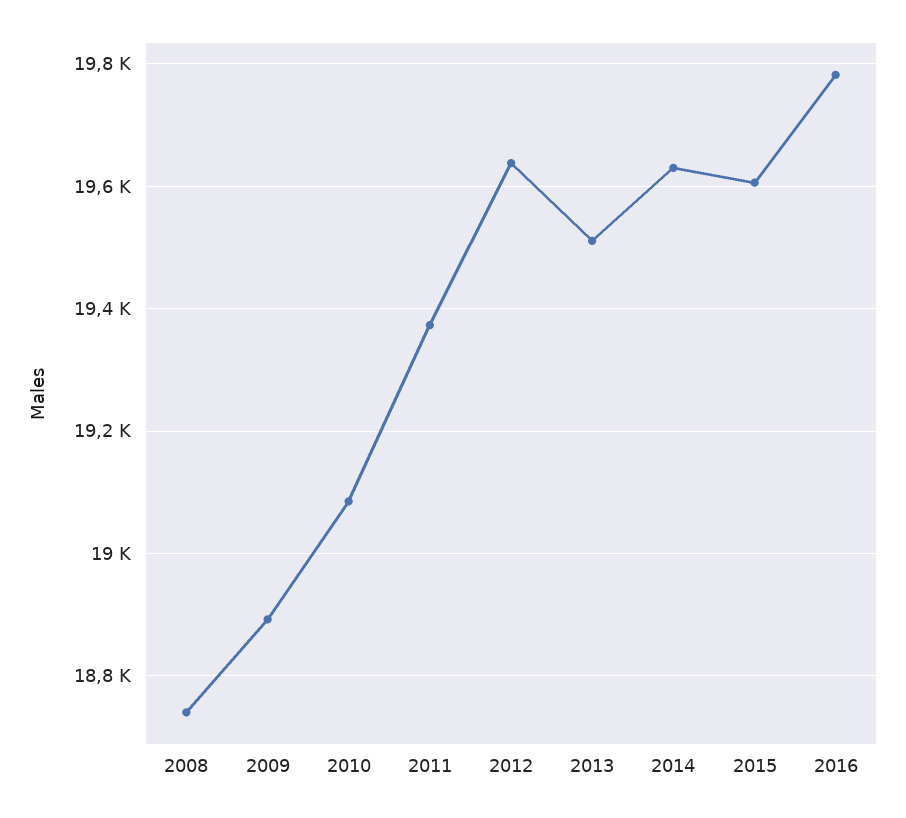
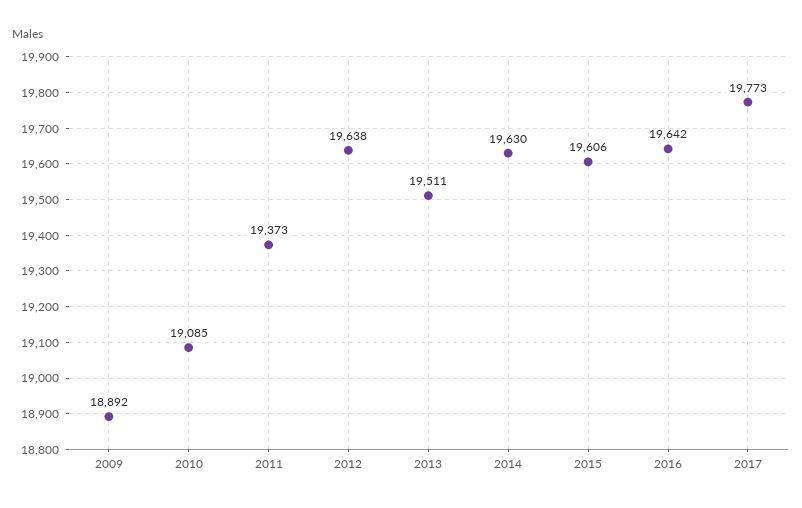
2008: 18740 -> none
2016: 19780 -> 19642
2017: none -> 19773

